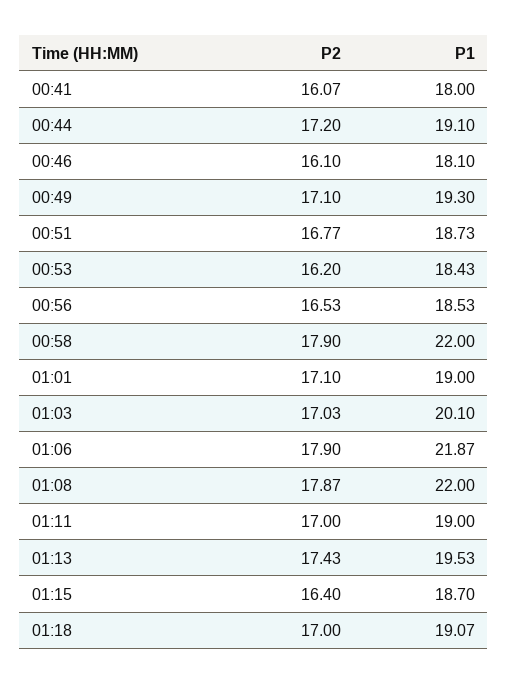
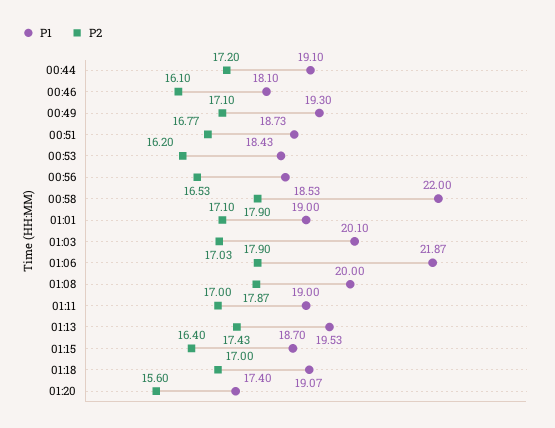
P2, 00:41: 16.07 -> none
P1, 00:41: 18 -> none
P1, 01:08: 22 -> 20
P1, 01:20: none -> 17.4
P2, 01:20: none -> 15.6

